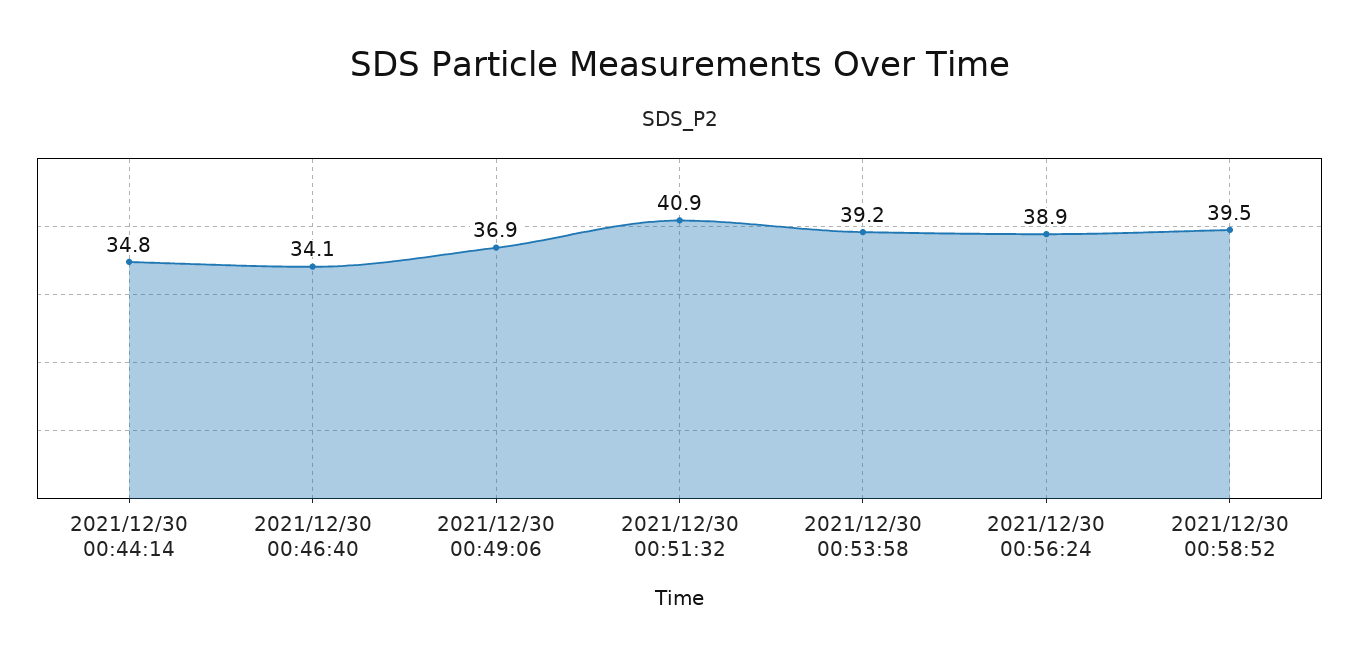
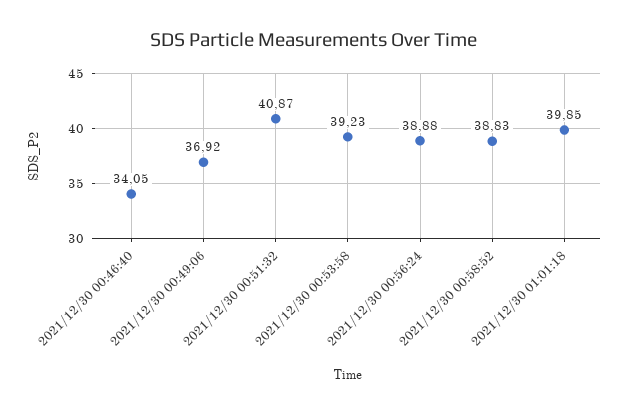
2021/12/30 00:44:14: 34.8 -> none
2021/12/30 00:58:52: 39.5 -> 38.83
2021/12/30 01:01:18: none -> 39.85

